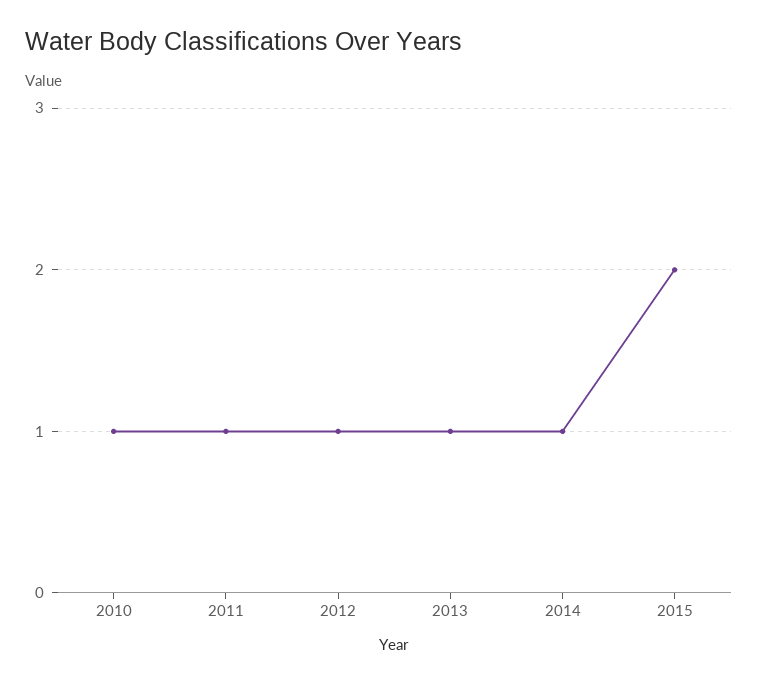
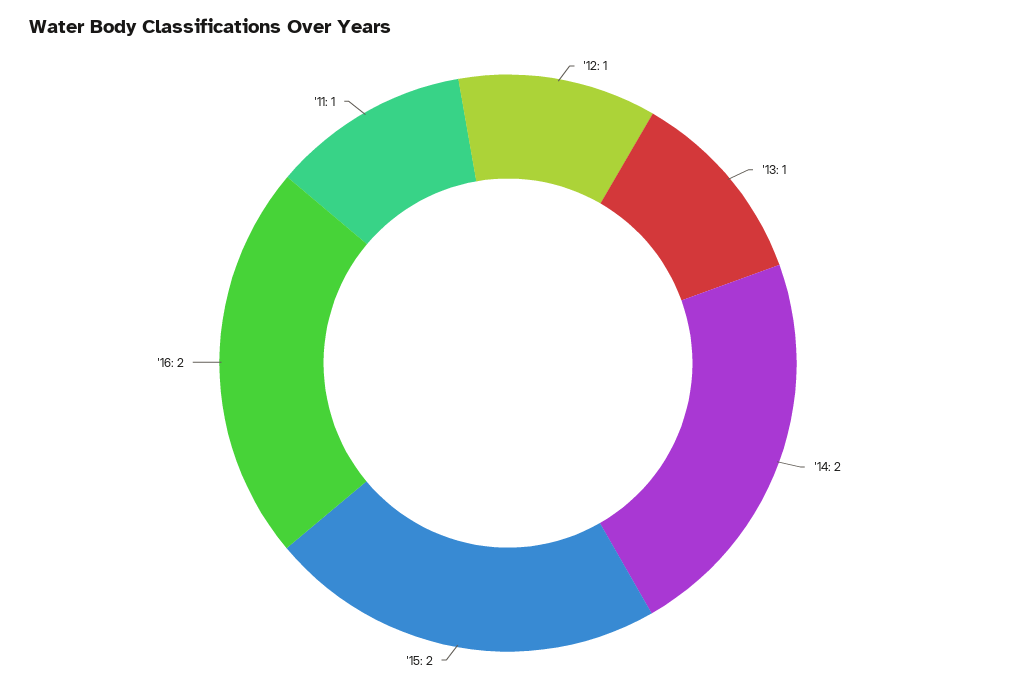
2010: 1 -> none
2014: 1 -> 2
'16: none -> 2

